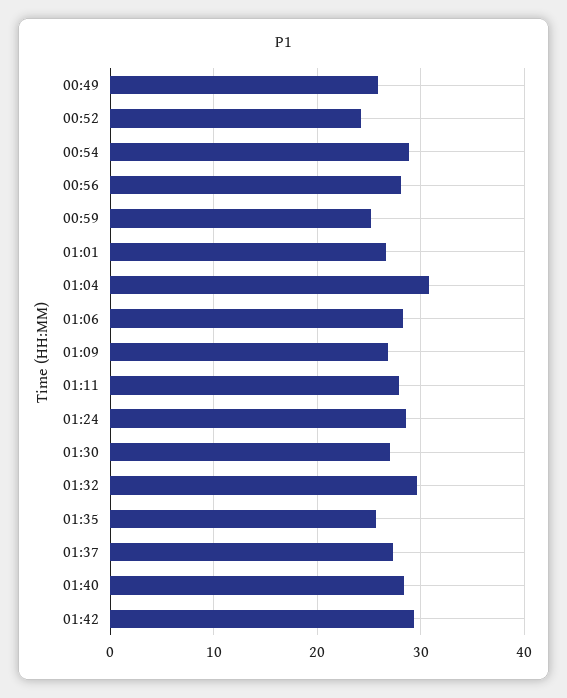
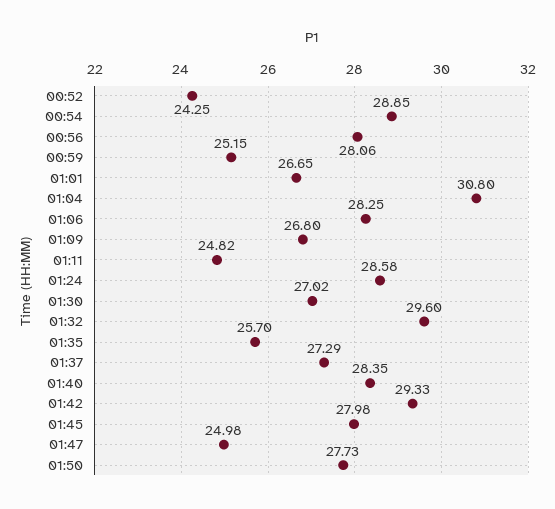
00:49: 26 -> none
01:11: 28 -> 24.82
01:45: none -> 27.98
01:47: none -> 24.98
01:50: none -> 27.73

